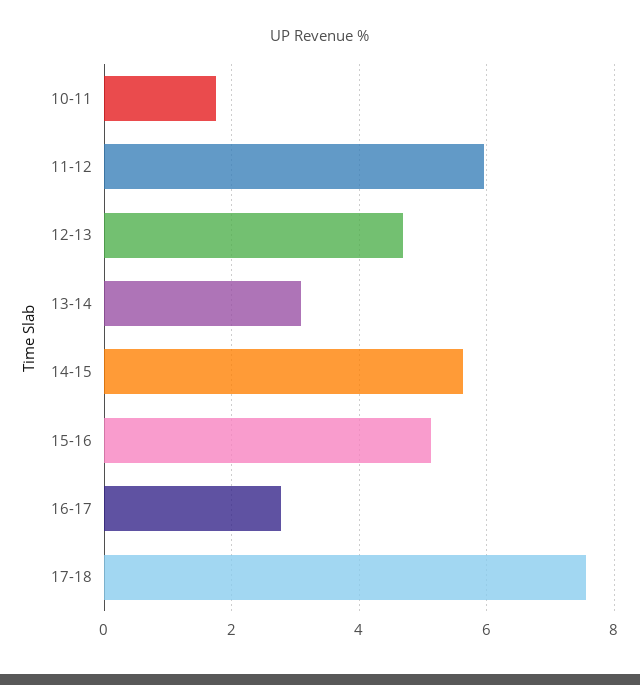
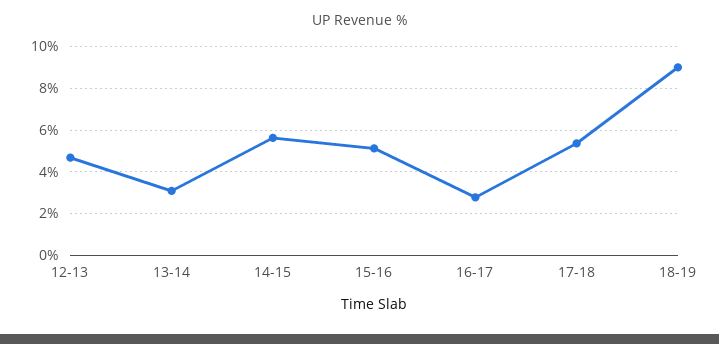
10-11: 1.8 -> none
11-12: 6 -> none
17-18: 7.6 -> 5.5
18-19: none -> 9

